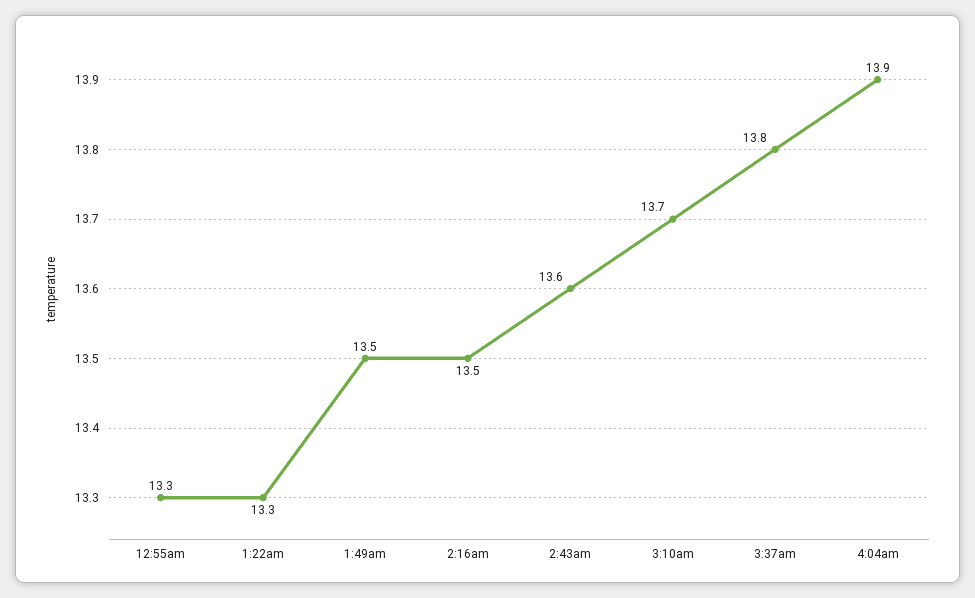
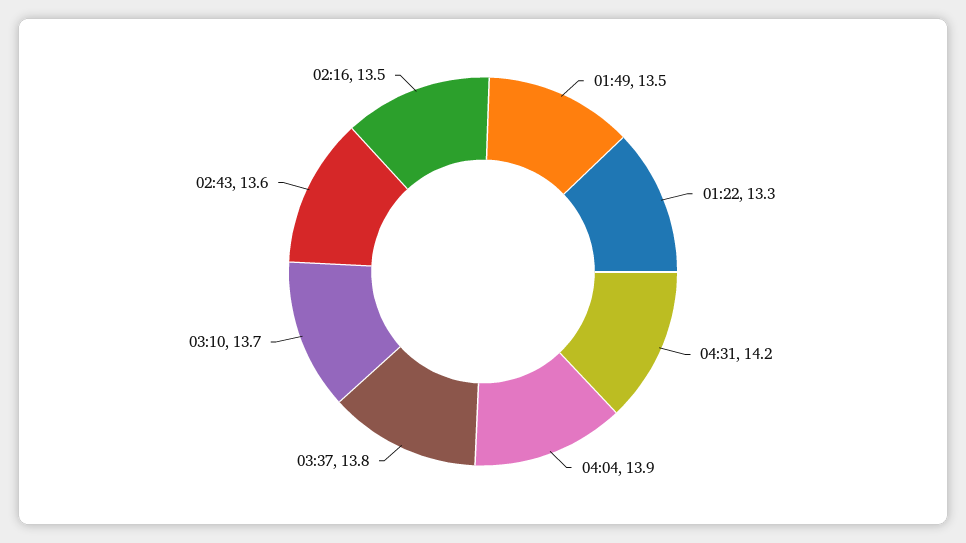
12:55am: 13.3 -> none
04:31: none -> 14.2

